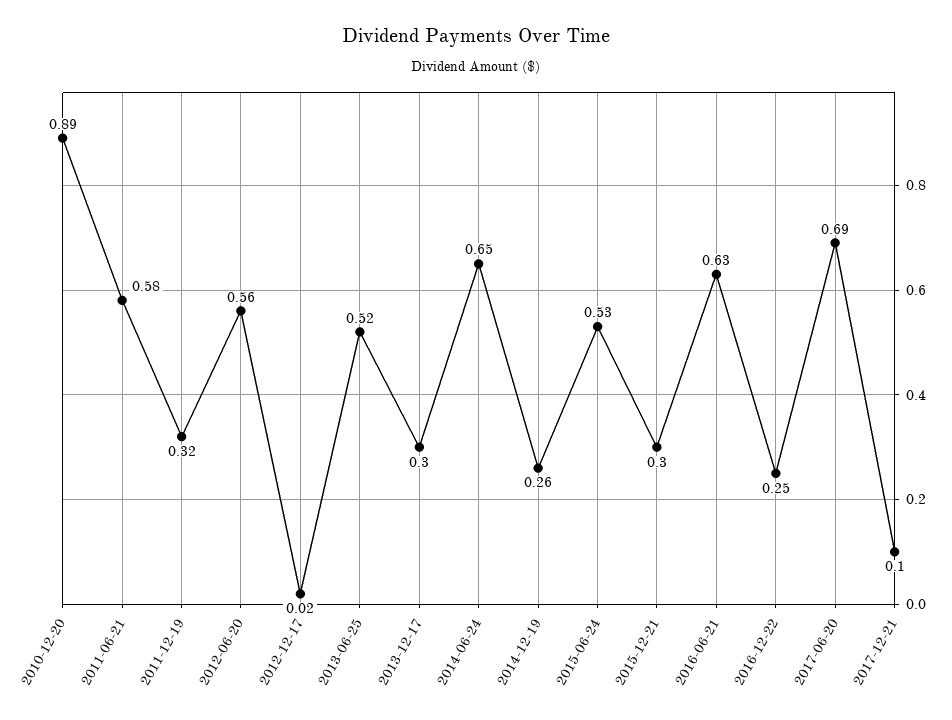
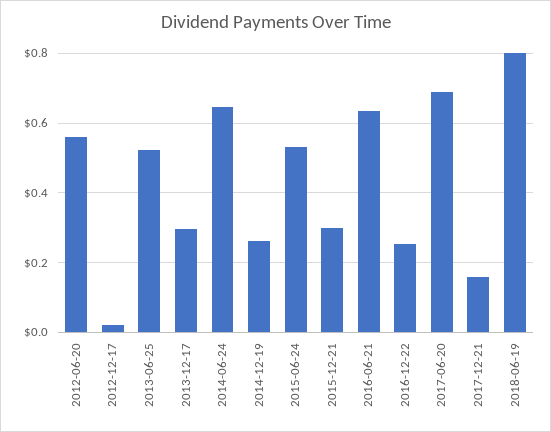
2010-12-20: 0.89 -> none
2011-06-21: 0.58 -> none
2011-12-19: 0.32 -> none
2017-12-21: 0.1 -> 0.16
2018-06-19: none -> 0.8

